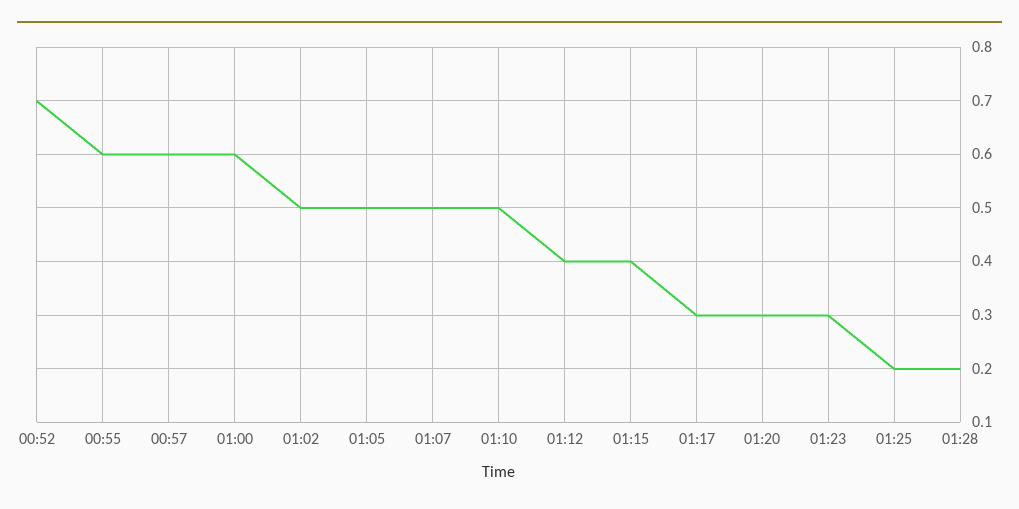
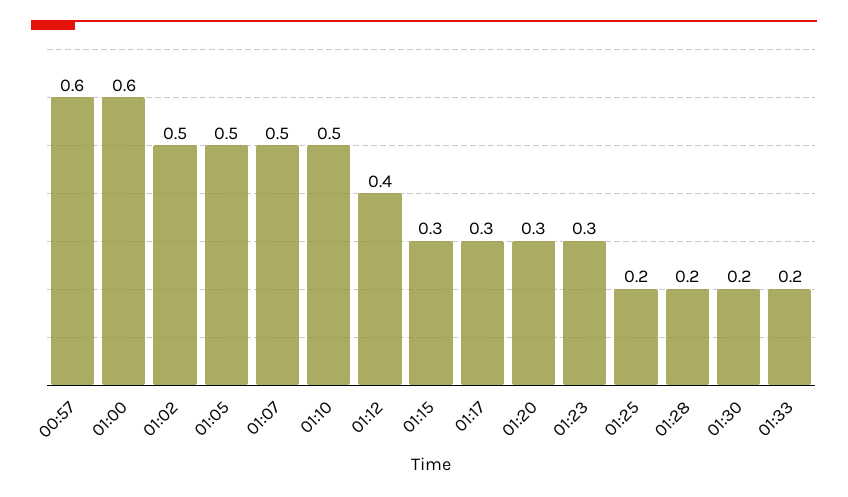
00:52: 0.7 -> none
00:55: 0.6 -> none
01:15: 0.4 -> 0.3
01:30: none -> 0.2
01:33: none -> 0.2

